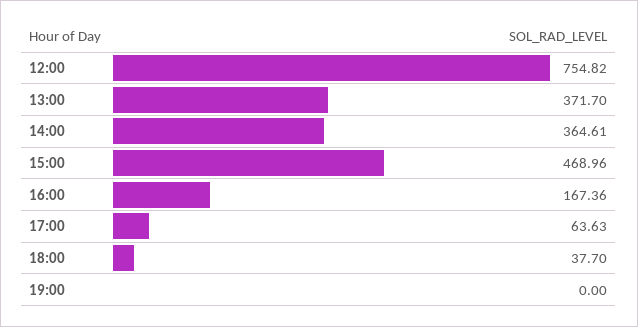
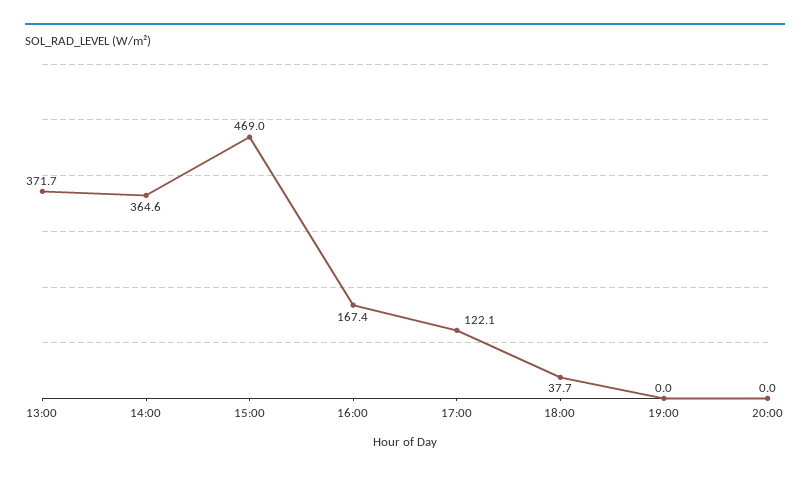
12:00: 754.82 -> none
17:00: 63.63 -> 122.1
20:00: none -> 0

